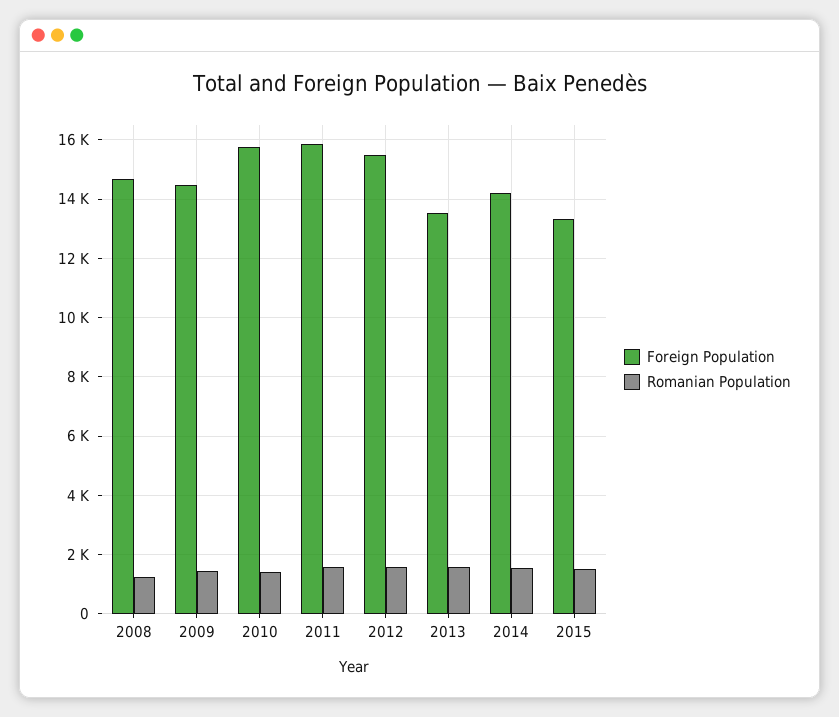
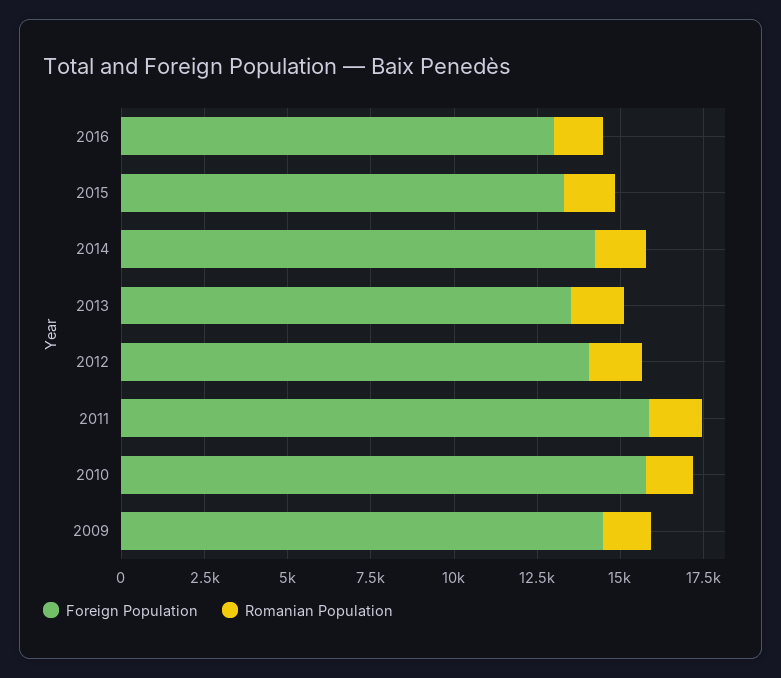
Foreign Population, 2008: 14750 -> none
Romanian Population, 2008: 1250 -> none
Foreign Population, 2012: 15500 -> 14000
Foreign Population, 2016: none -> 13000
Romanian Population, 2016: none -> 1500

